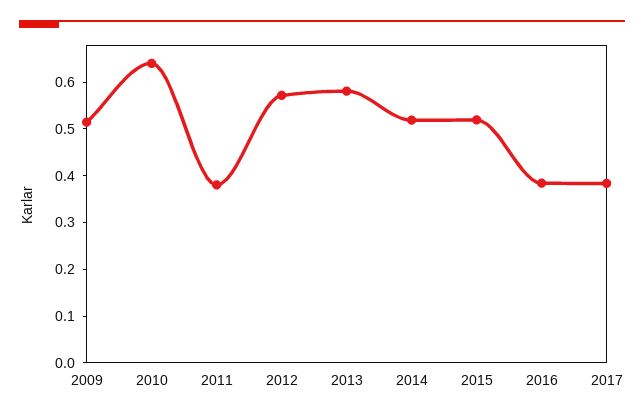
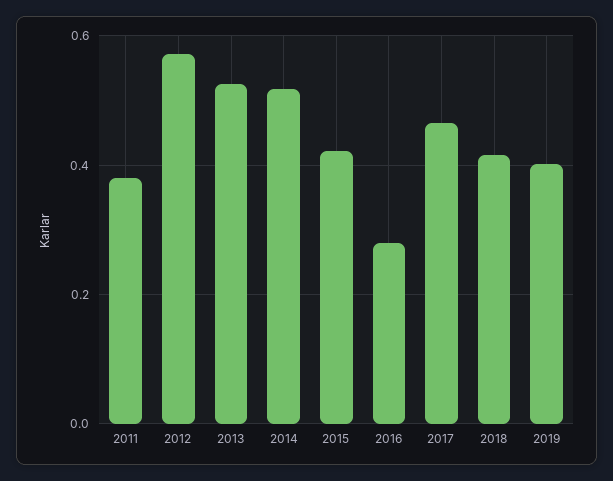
2009: 0.52 -> none
2010: 0.64 -> none
2013: 0.58 -> 0.52
2015: 0.52 -> 0.42
2016: 0.38 -> 0.28
2017: 0.38 -> 0.46
2018: none -> 0.42
2019: none -> 0.4

